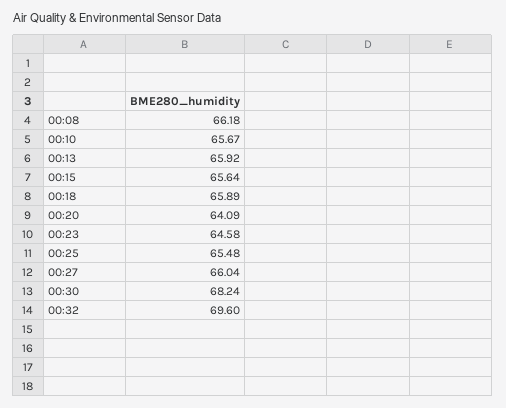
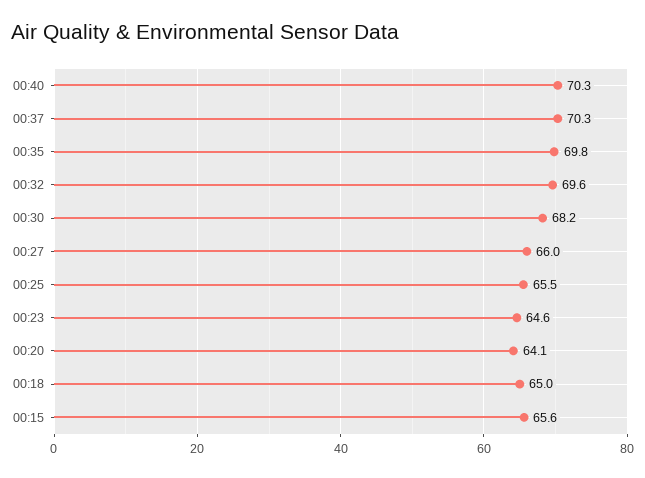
00:08: 66.18 -> none
00:10: 65.67 -> none
00:13: 65.92 -> none
00:18: 65.89 -> 65
00:40: none -> 70.3
00:37: none -> 70.3
00:35: none -> 69.8

